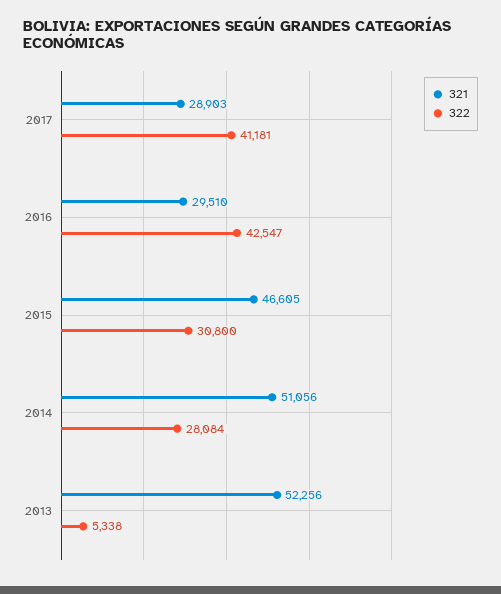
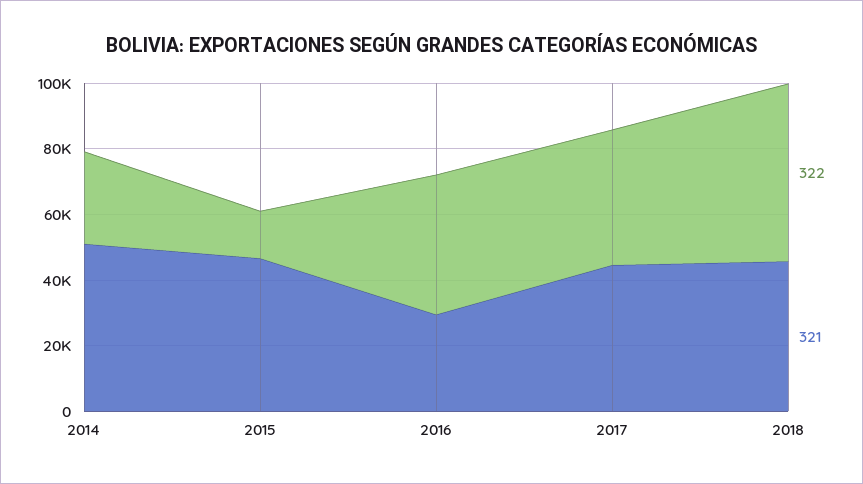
321, 2017: 28903 -> 45000
322, 2015: 30800 -> 15000
321, 2013: 52256 -> none
322, 2013: 5338 -> none
322, 2018: none -> 55000
321, 2018: none -> 45000

